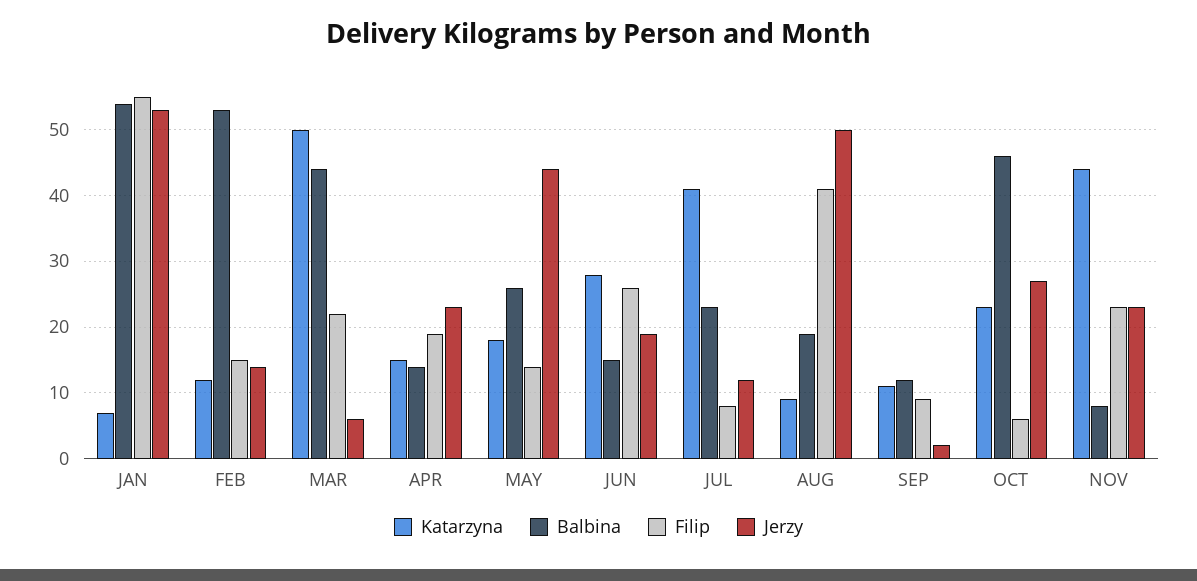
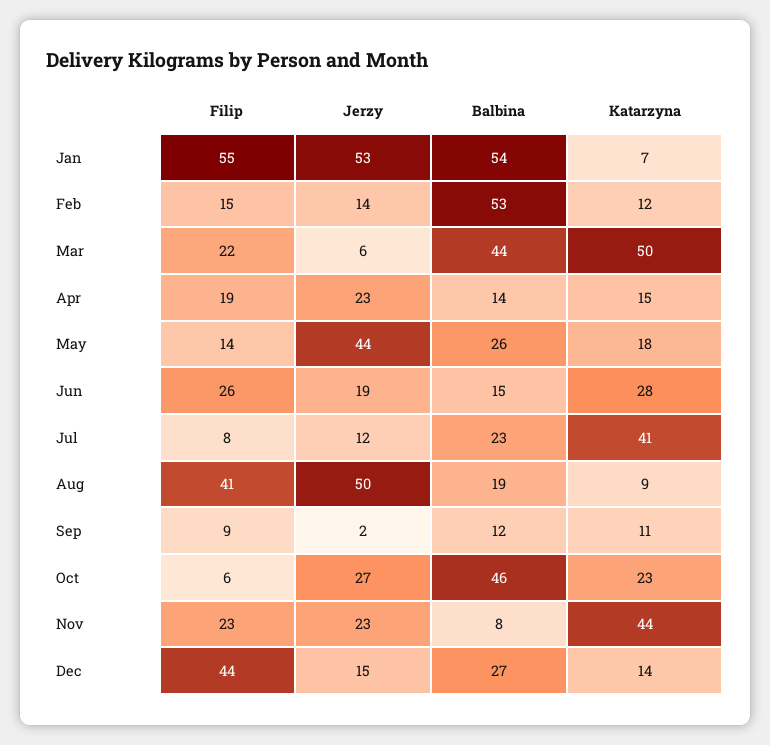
Filip, Dec: none -> 44
Jerzy, Dec: none -> 15
Balbina, Dec: none -> 27
Katarzyna, Dec: none -> 14

